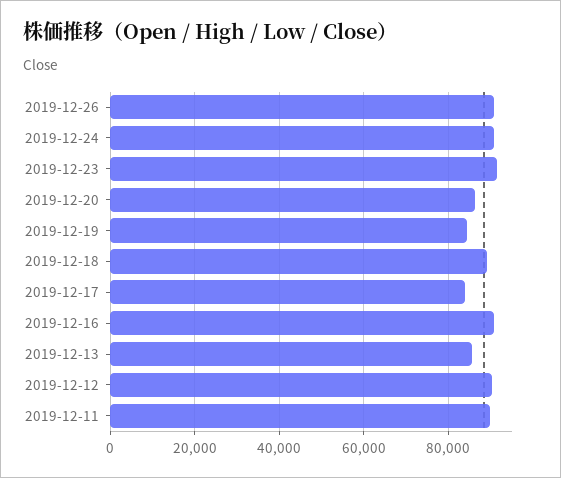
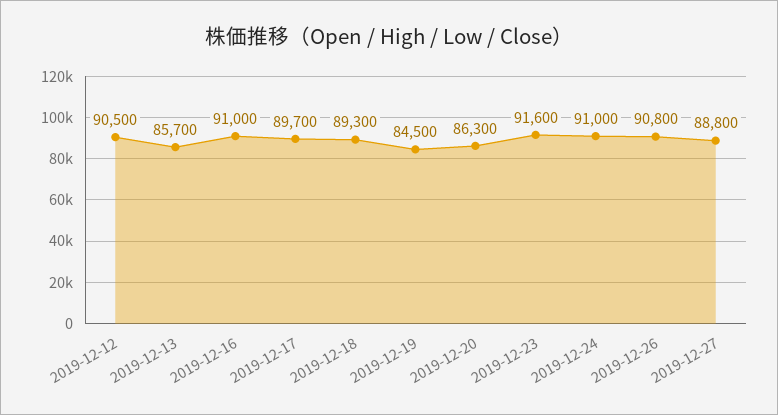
2019-12-17: 84000 -> 89700
2019-12-11: 90000 -> none
2019-12-27: none -> 88800

